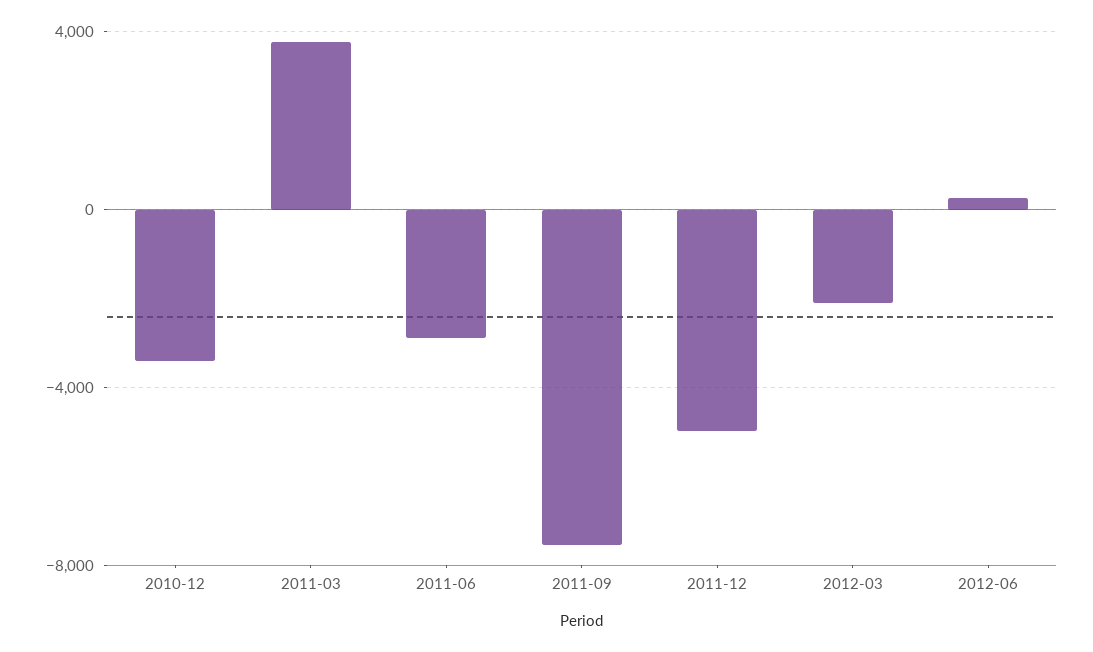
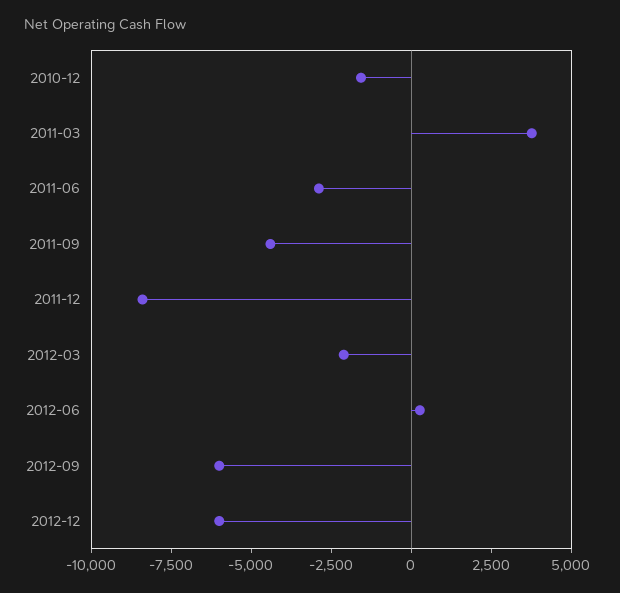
2010-12: -3500 -> -1500
2011-09: -7500 -> -4500
2011-12: -5000 -> -8500
2012-09: none -> -6000
2012-12: none -> -6000

